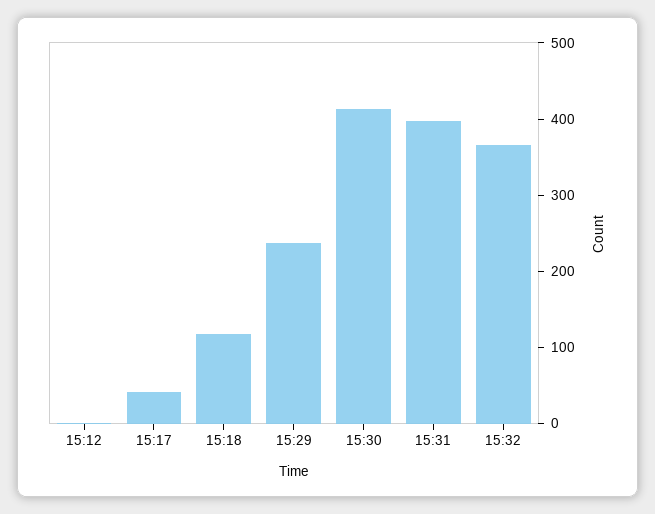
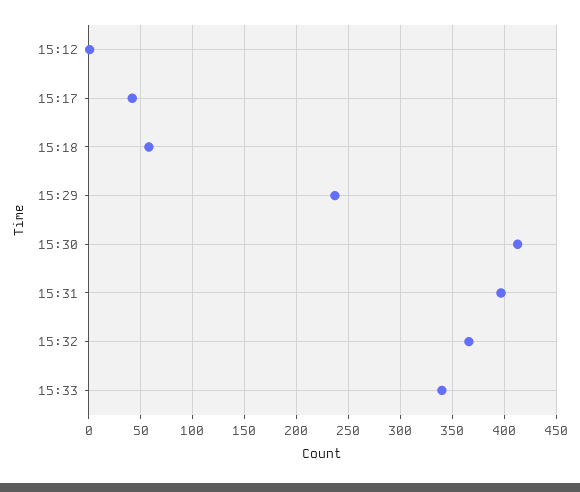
15:18: 120 -> 60
15:33: none -> 340

